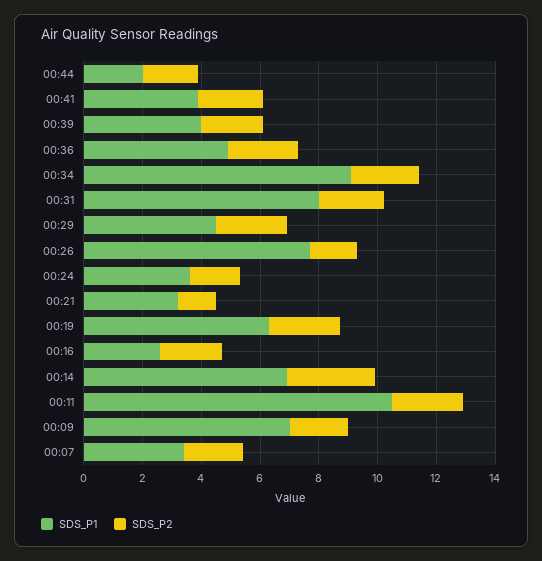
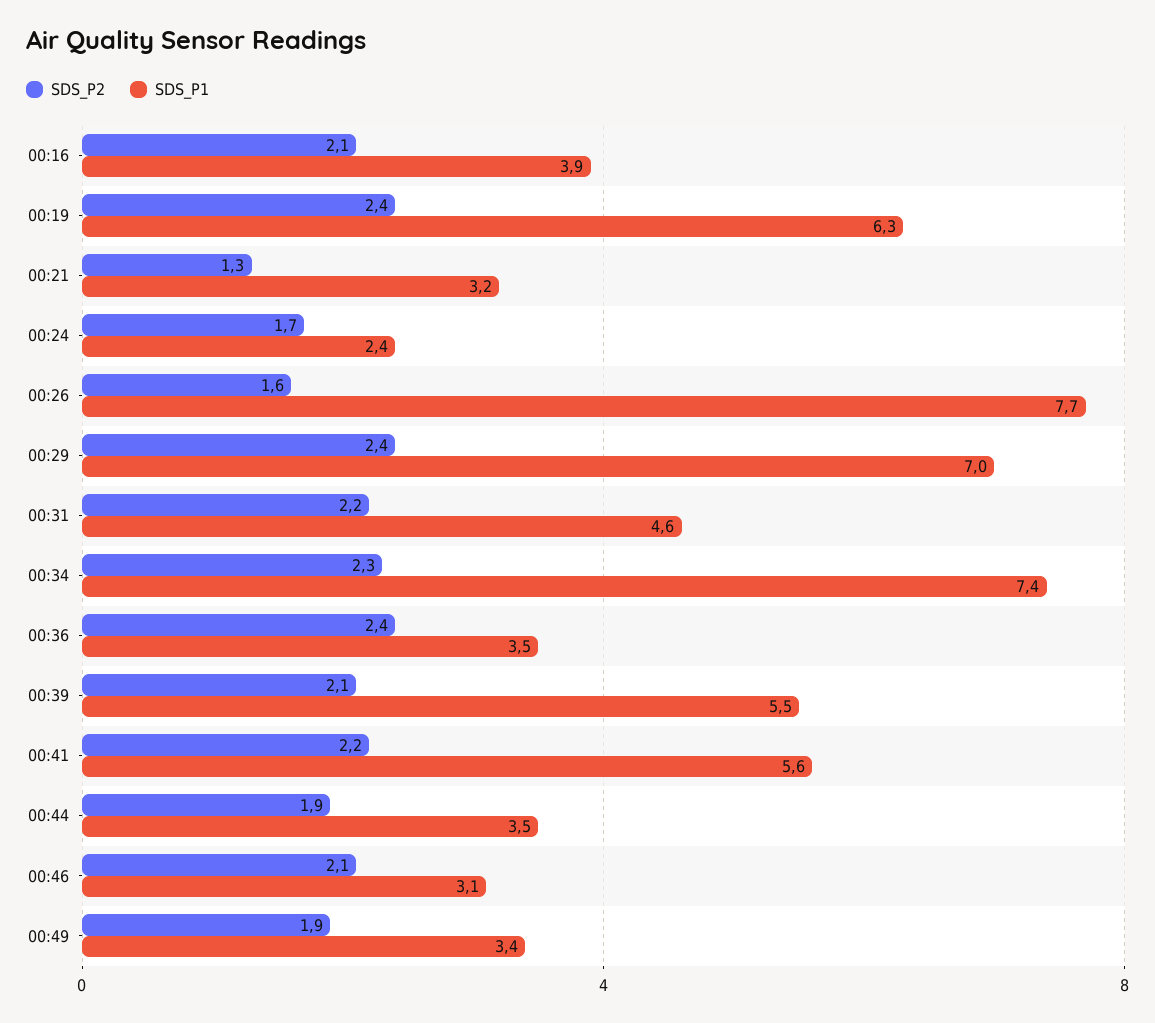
SDS_P1, 00:44: 2 -> 3.5
SDS_P1, 00:41: 4 -> 5.6
SDS_P1, 00:39: 4 -> 5.5
SDS_P1, 00:36: 5 -> 3.5
SDS_P1, 00:34: 9 -> 7.4
SDS_P1, 00:31: 8 -> 4.6
SDS_P1, 00:29: 4.5 -> 7
SDS_P1, 00:24: 3.5 -> 2.4
SDS_P1, 00:16: 2.5 -> 3.9
SDS_P1, 00:14: 7 -> none
SDS_P2, 00:14: 3 -> none
SDS_P1, 00:11: 10.5 -> none
SDS_P2, 00:11: 2.5 -> none
SDS_P1, 00:09: 7 -> none
SDS_P2, 00:09: 2 -> none
SDS_P1, 00:07: 3.5 -> none
SDS_P2, 00:07: 2 -> none
SDS_P2, 00:46: none -> 2.1
SDS_P1, 00:46: none -> 3.1
SDS_P2, 00:49: none -> 1.9
SDS_P1, 00:49: none -> 3.4

